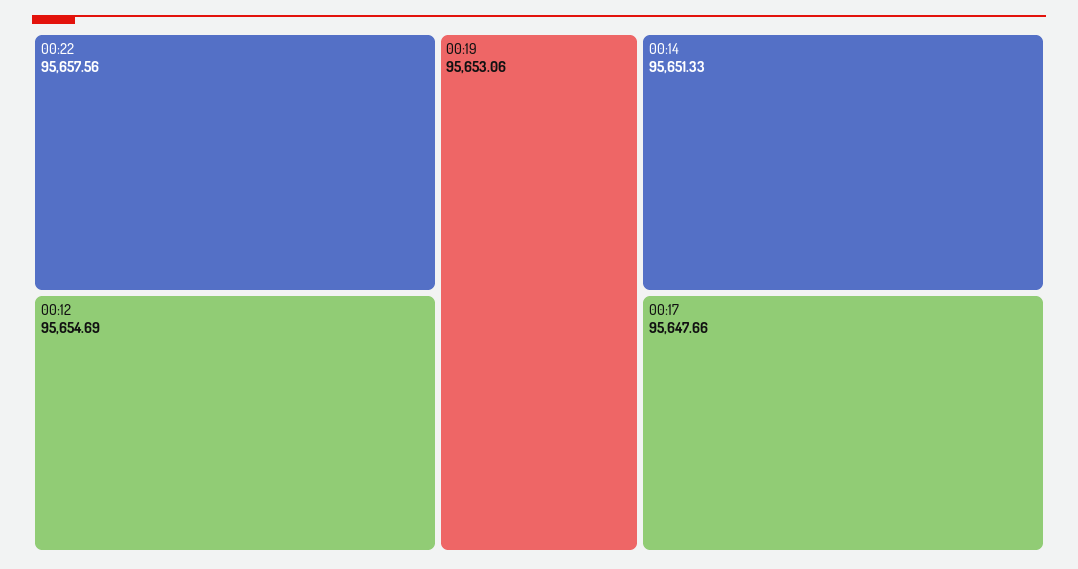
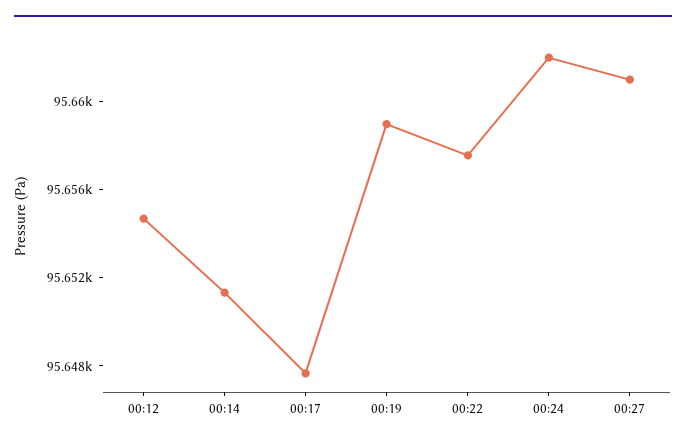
00:19: 95653.06 -> 95659
00:24: none -> 95662
00:27: none -> 95661

